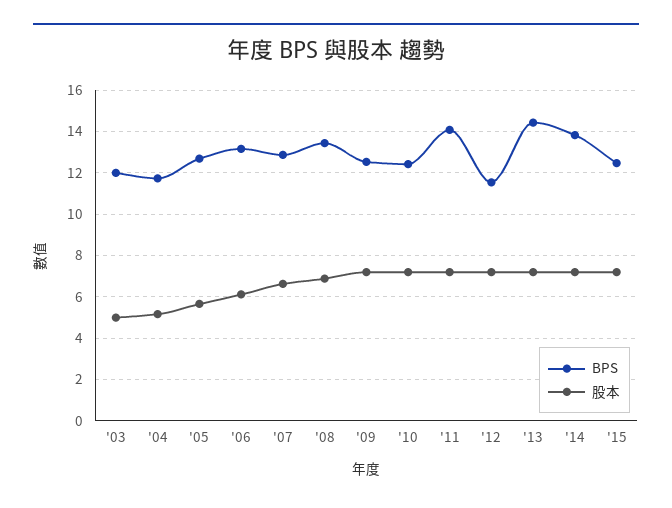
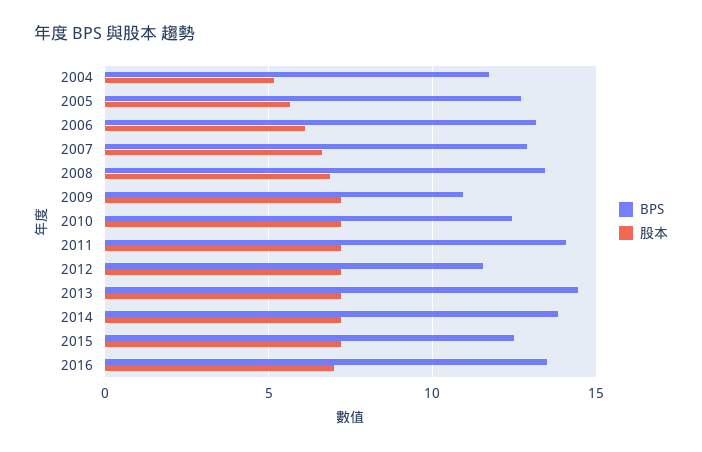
BPS, '03: 12 -> none
股本, '03: 5 -> none
BPS, '09: 12.5 -> 11
BPS, 2016: none -> 13.5
股本, 2016: none -> 7

